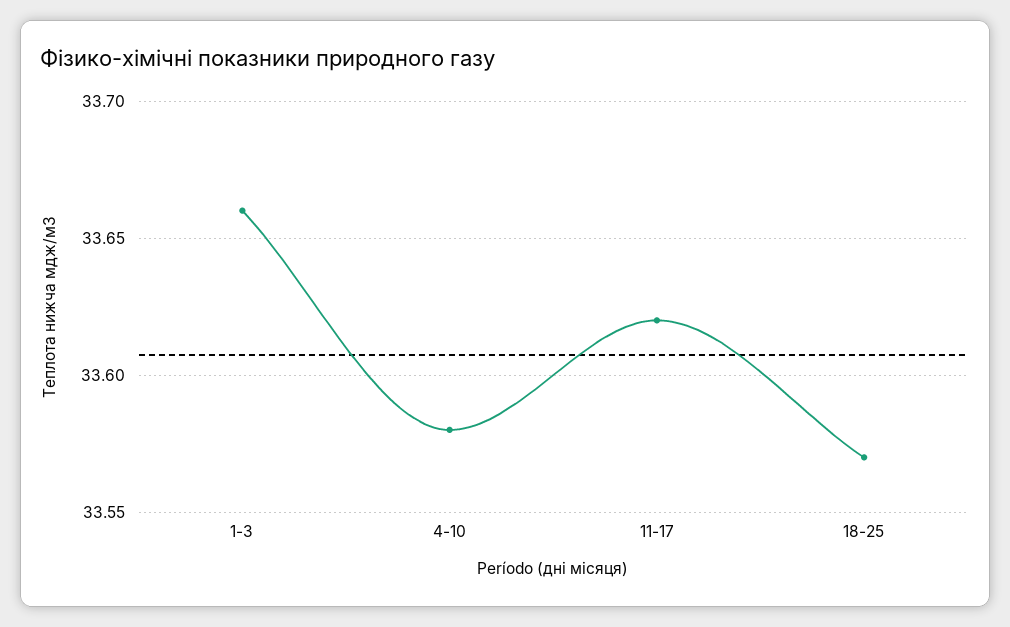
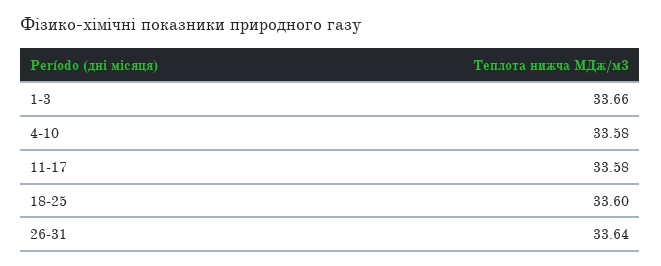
11-17: 33.62 -> 33.58
18-25: 33.57 -> 33.6
26-31: none -> 33.64

